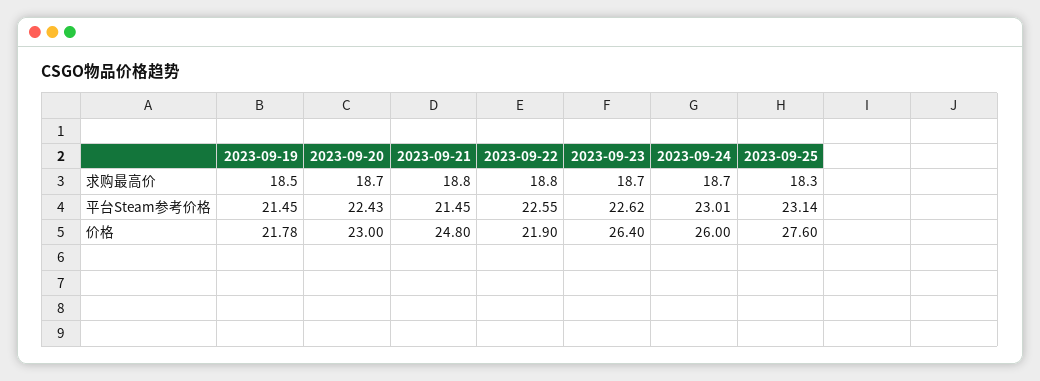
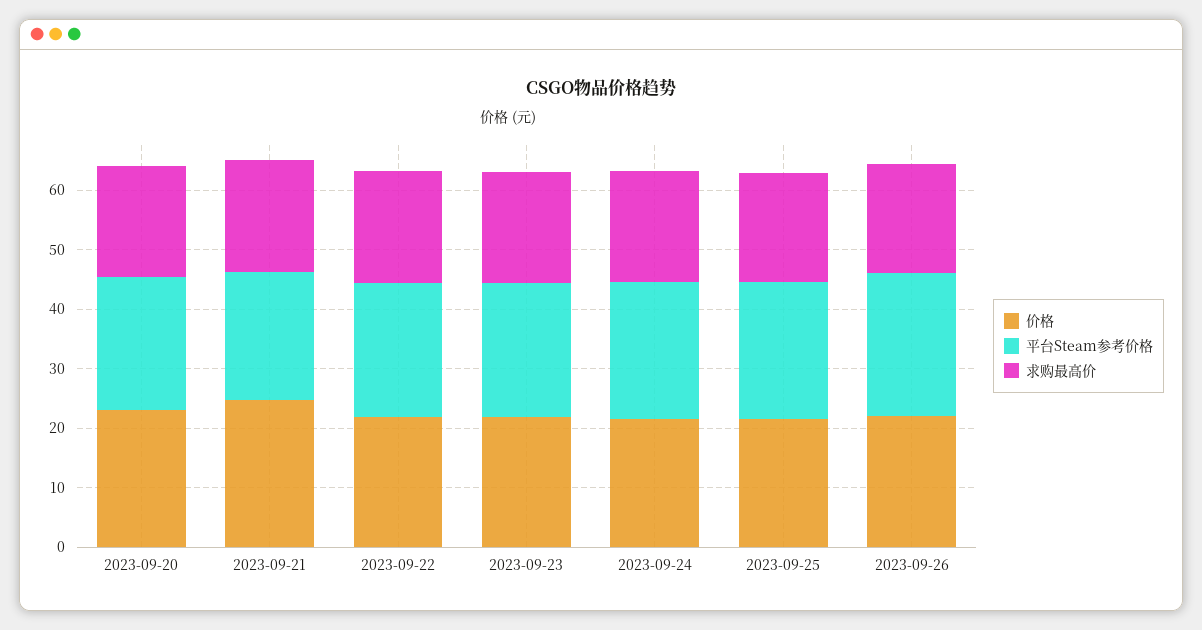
求购最高价, 2023-09-19: 18.5 -> none
平台Steam参考价格, 2023-09-19: 21.45 -> none
价格, 2023-09-19: 21.78 -> none
价格, 2023-09-23: 26.4 -> 22
价格, 2023-09-24: 26 -> 22
价格, 2023-09-25: 27.6 -> 22
价格, 2023-09-26: none -> 22
平台Steam参考价格, 2023-09-26: none -> 24
求购最高价, 2023-09-26: none -> 18

